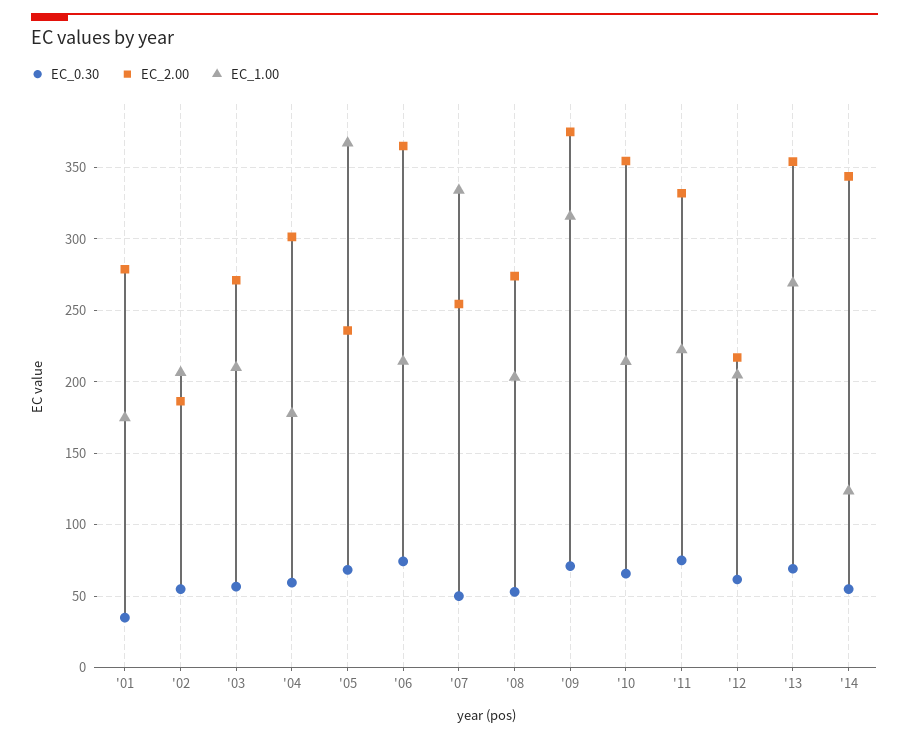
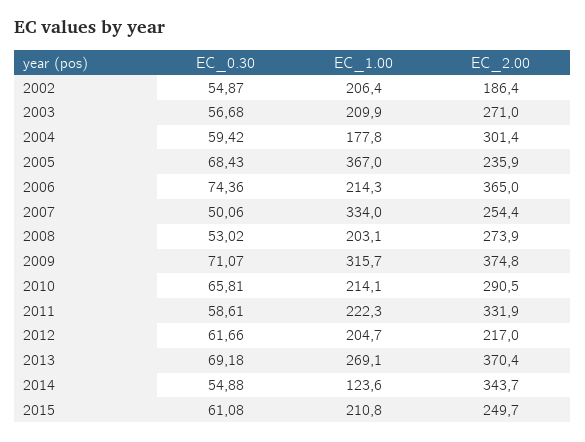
EC_0.30, '01: 35 -> none
EC_2.00, '01: 280 -> none
EC_1.00, '01: 175 -> none
EC_2.00, '10: 355 -> 290.5
EC_0.30, '11: 75 -> 58.61
EC_2.00, '13: 355 -> 370.4
EC_0.30, 2015: none -> 61.08
EC_1.00, 2015: none -> 210.8
EC_2.00, 2015: none -> 249.7

